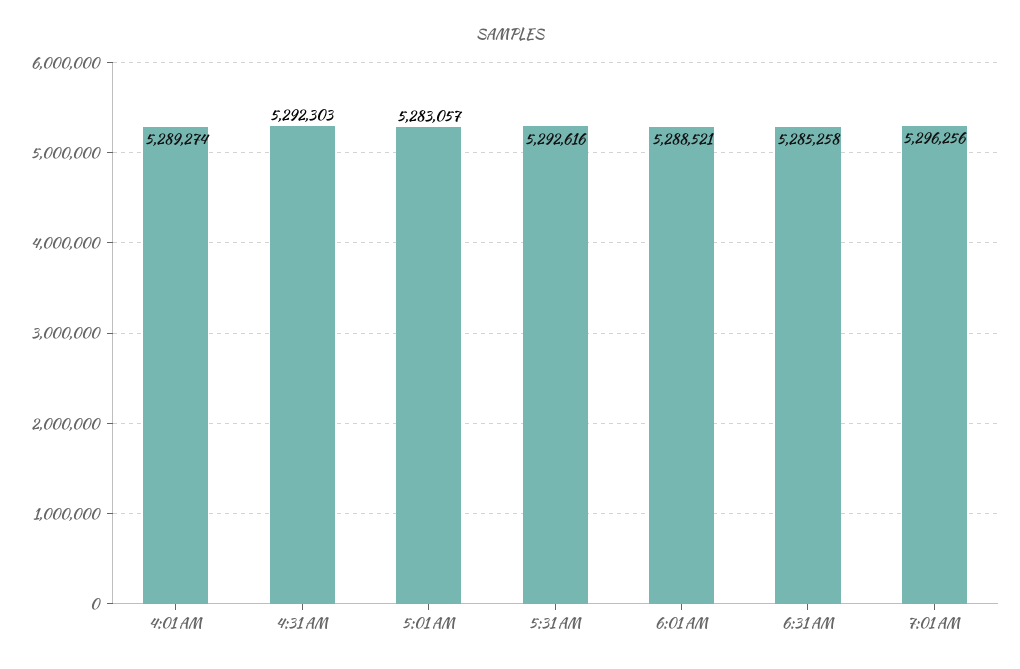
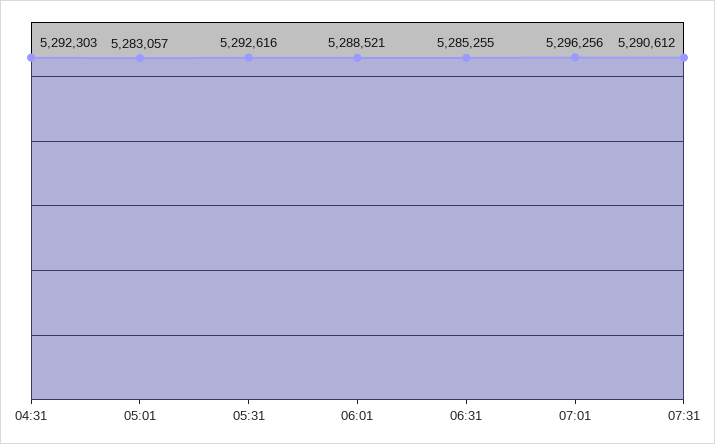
4:01 AM: 5289274 -> none
6:31 AM: 5285258 -> 5285255
07:31: none -> 5290612

